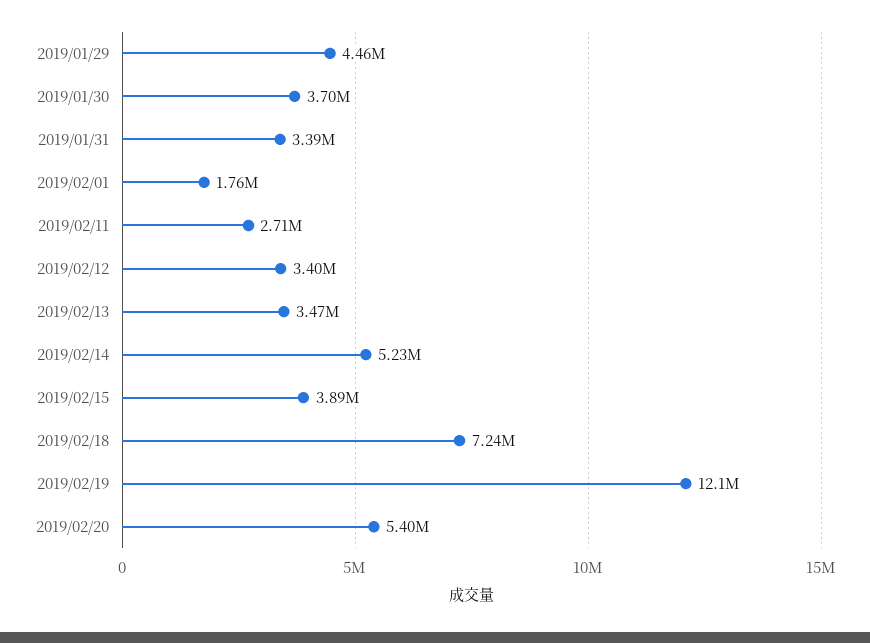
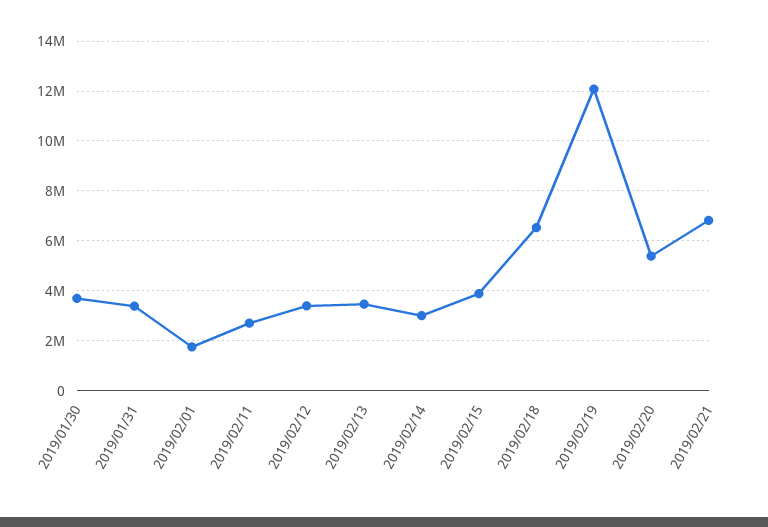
2019/01/29: 4460000 -> none
2019/02/14: 5230000 -> 3000000
2019/02/18: 7240000 -> 6500000
2019/02/21: none -> 6750000

